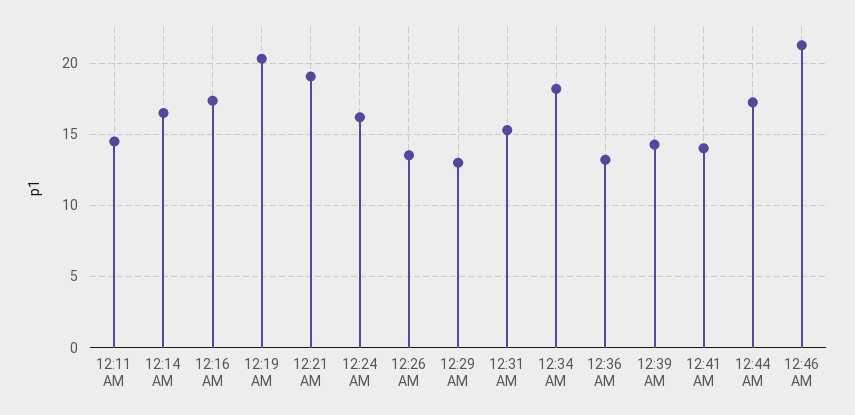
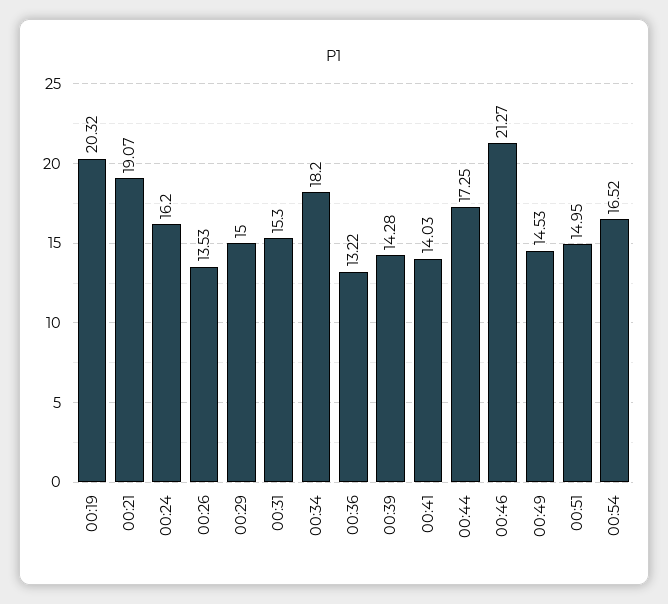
12:11 AM: 14.5 -> none
12:14 AM: 16.5 -> none
12:16 AM: 17.5 -> none
12:29 AM: 13 -> 15
00:49: none -> 14.53
00:51: none -> 14.95
00:54: none -> 16.52

